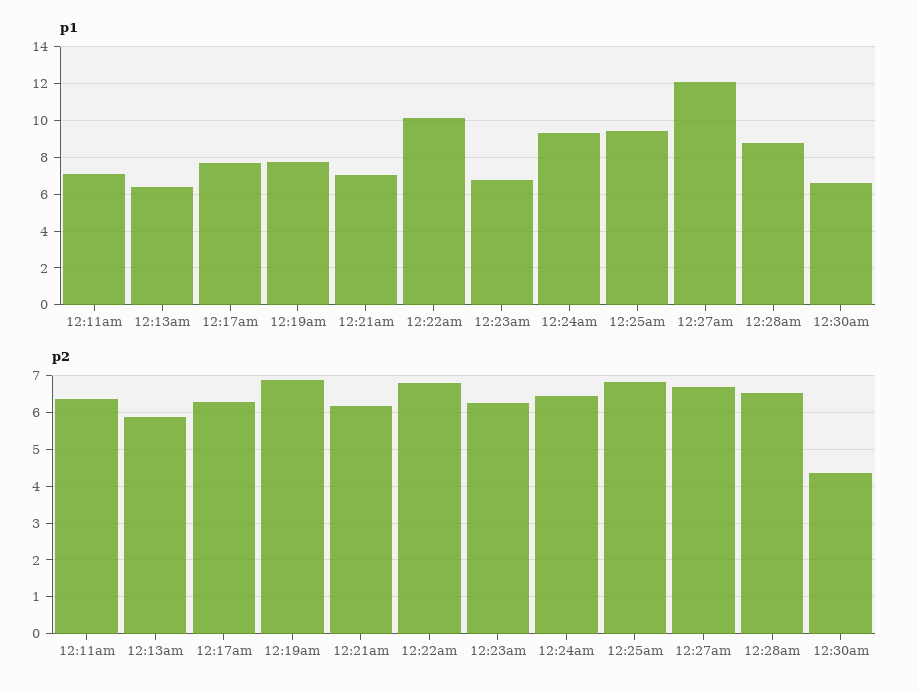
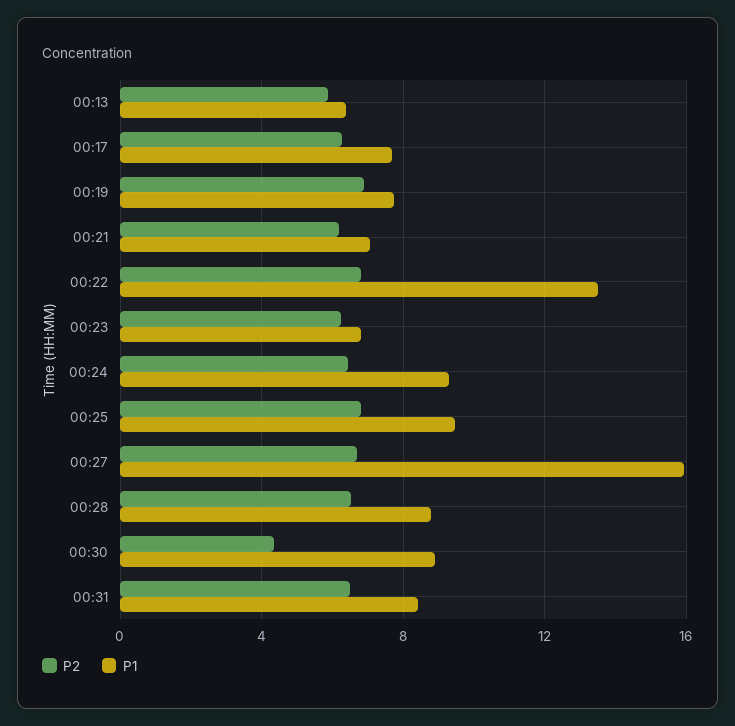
p1, 12:11am: 7 -> none
p1, 12:22am: 10 -> 13.5
p1, 12:27am: 12 -> 16
p1, 12:30am: 6.5 -> 9
p2, 12:11am: 6.4 -> none
p2, 00:31: none -> 6.5
p1, 00:31: none -> 8.5

